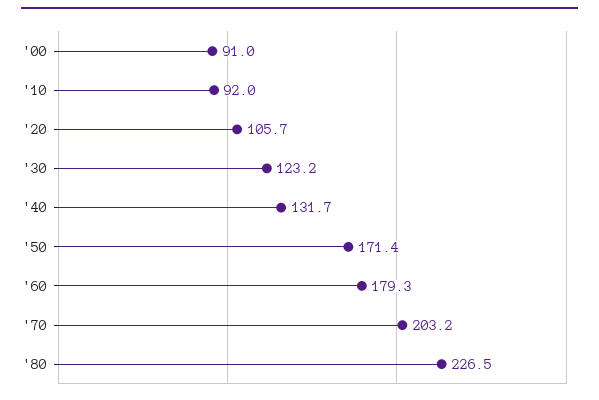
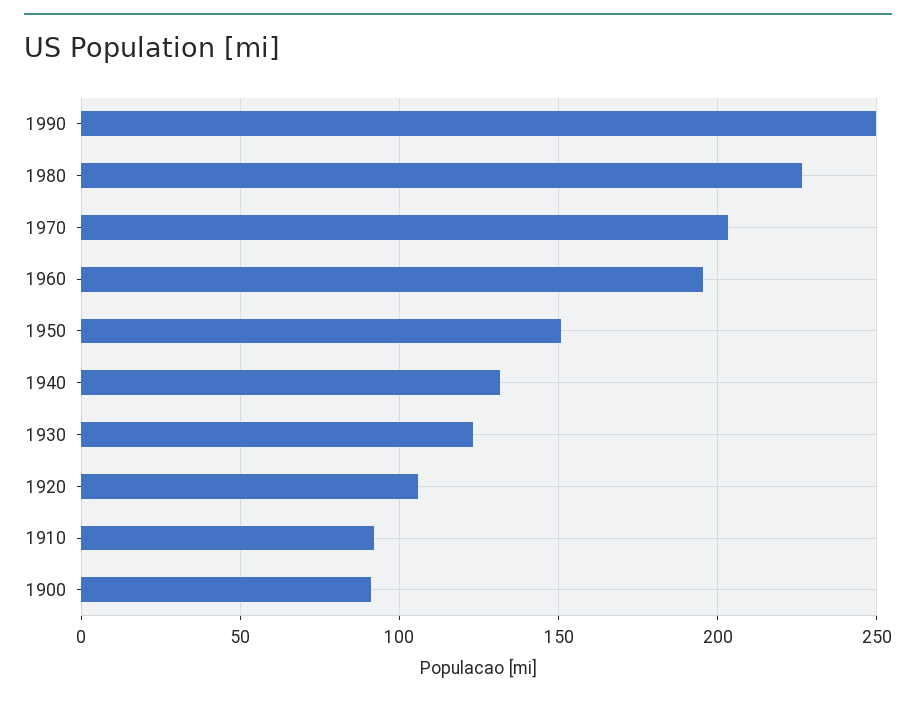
'50: 171.4 -> 150
'60: 179.3 -> 195
1990: none -> 250

